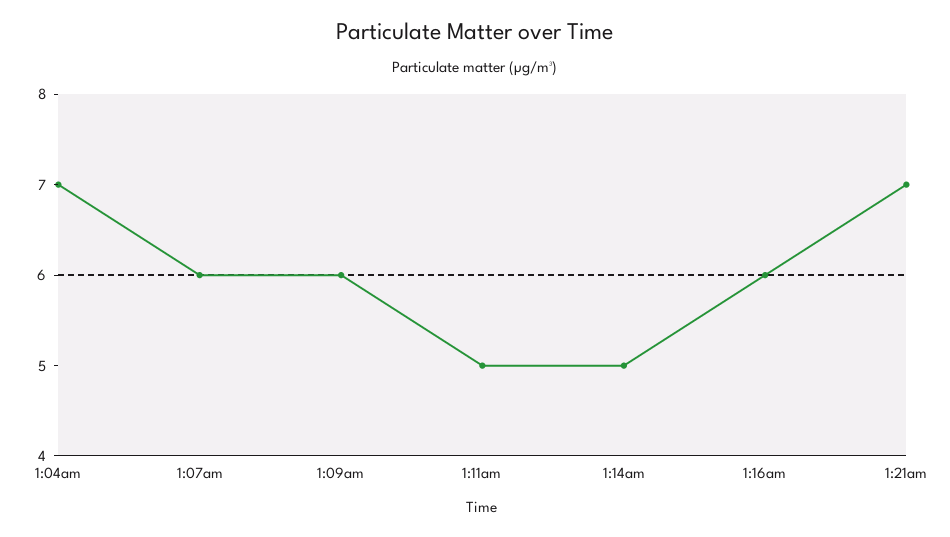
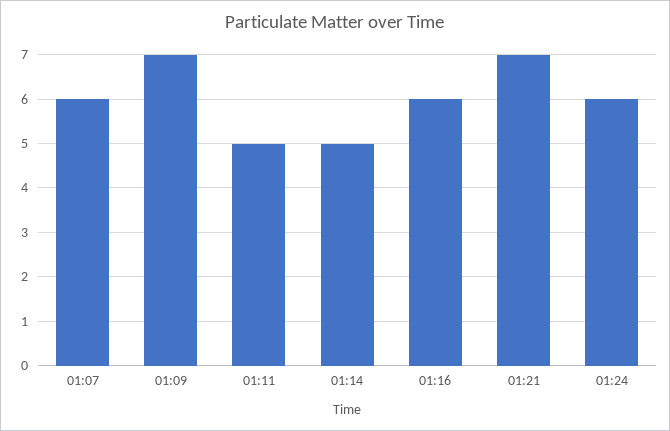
1:04am: 7 -> none
1:09am: 6 -> 7
01:24: none -> 6

